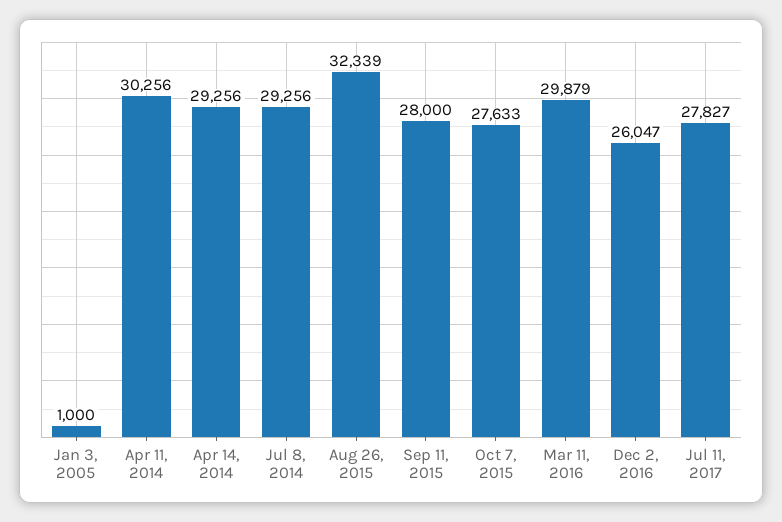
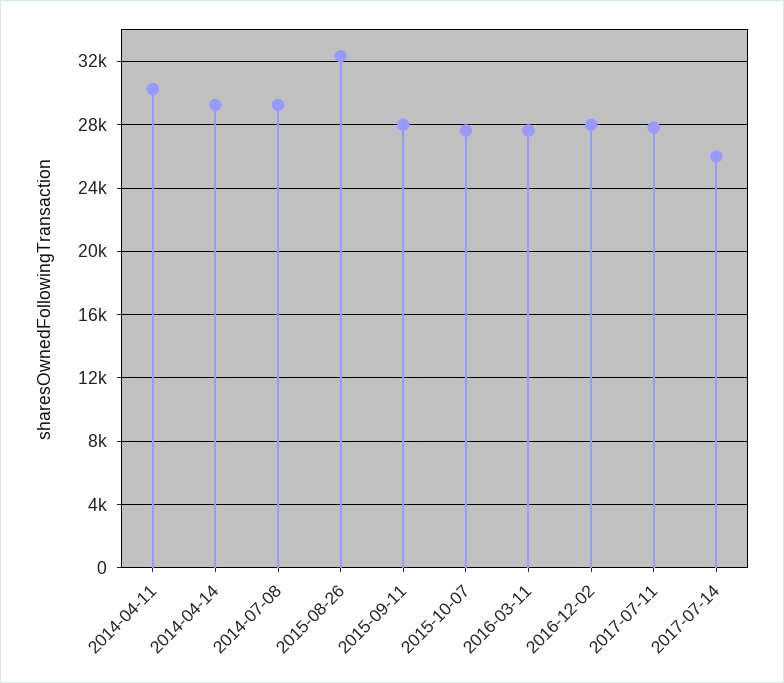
Jan 3, 2005: 1000 -> none
Mar 11, 2016: 29879 -> 27500
Dec 2, 2016: 26047 -> 28000
2017-07-14: none -> 26000

